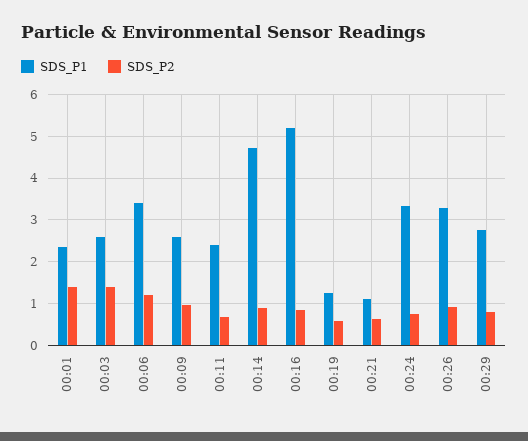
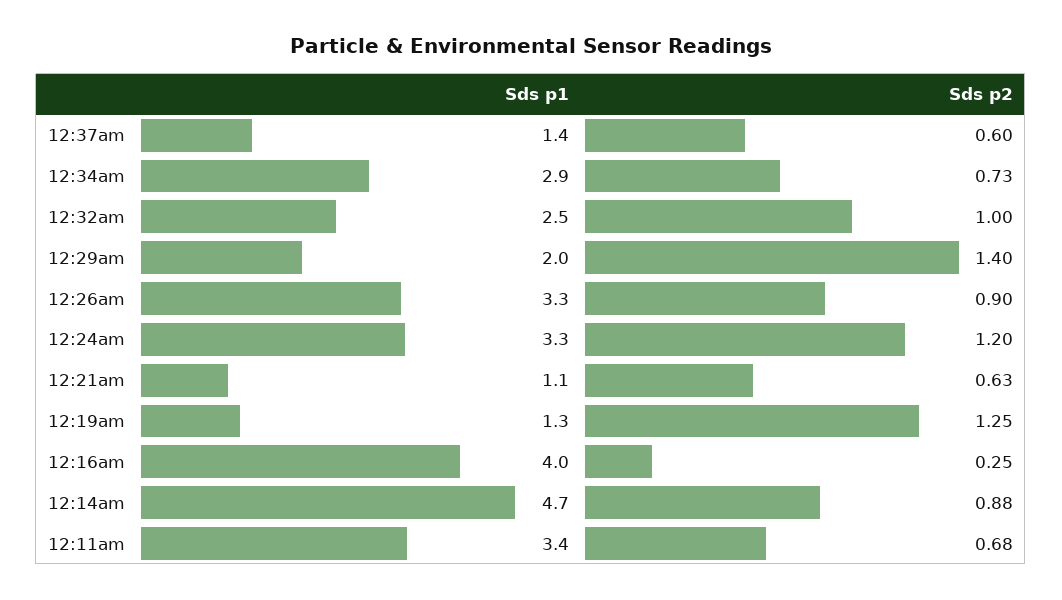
SDS_P1, 00:01: 2.4 -> none
SDS_P2, 00:01: 1.4 -> none
SDS_P1, 00:03: 2.6 -> none
SDS_P2, 00:03: 1.4 -> none
SDS_P1, 00:06: 3.4 -> none
SDS_P2, 00:06: 1.2 -> none
SDS_P1, 00:09: 2.6 -> none
SDS_P2, 00:09: 1 -> none
SDS_P1, 00:11: 2.4 -> 3.4
SDS_P1, 00:16: 5.2 -> 4
SDS_P2, 00:16: 0.8 -> 0.25
SDS_P2, 00:19: 0.6 -> 1.25
SDS_P2, 00:24: 0.8 -> 1.2
SDS_P1, 00:29: 2.8 -> 2
SDS_P2, 00:29: 0.8 -> 1.4
SDS_P1, 12:37am: none -> 1.4
SDS_P2, 12:37am: none -> 0.6
SDS_P1, 12:34am: none -> 2.9
SDS_P2, 12:34am: none -> 0.73
SDS_P1, 12:32am: none -> 2.5
SDS_P2, 12:32am: none -> 1

